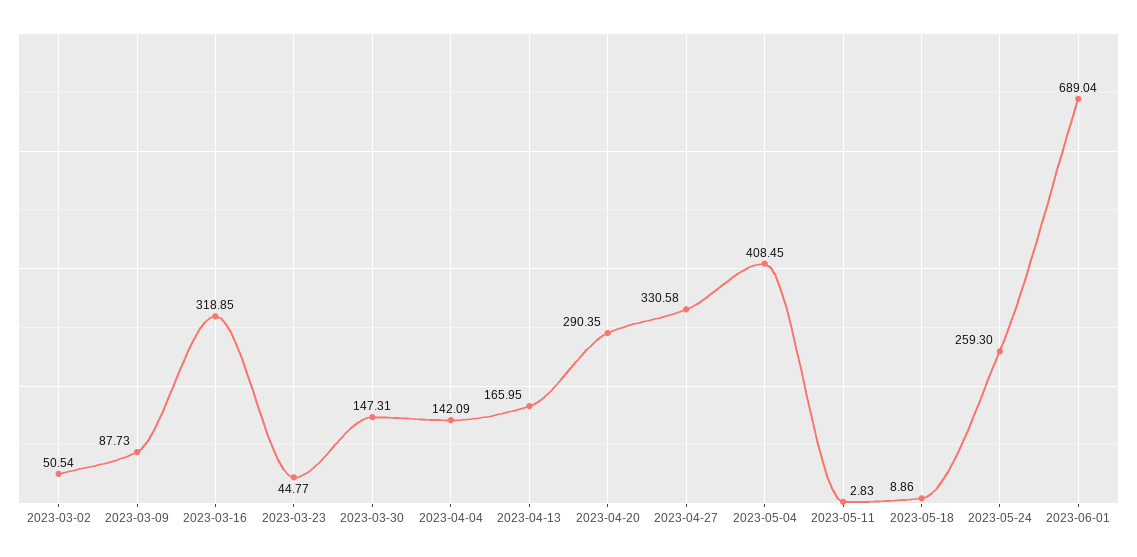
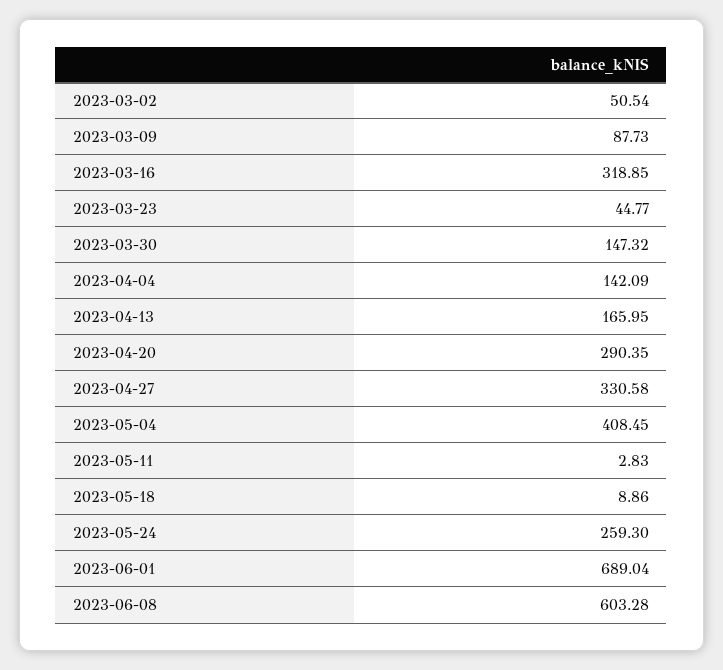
2023-03-30: 147.31 -> 147.32
2023-06-08: none -> 603.28

